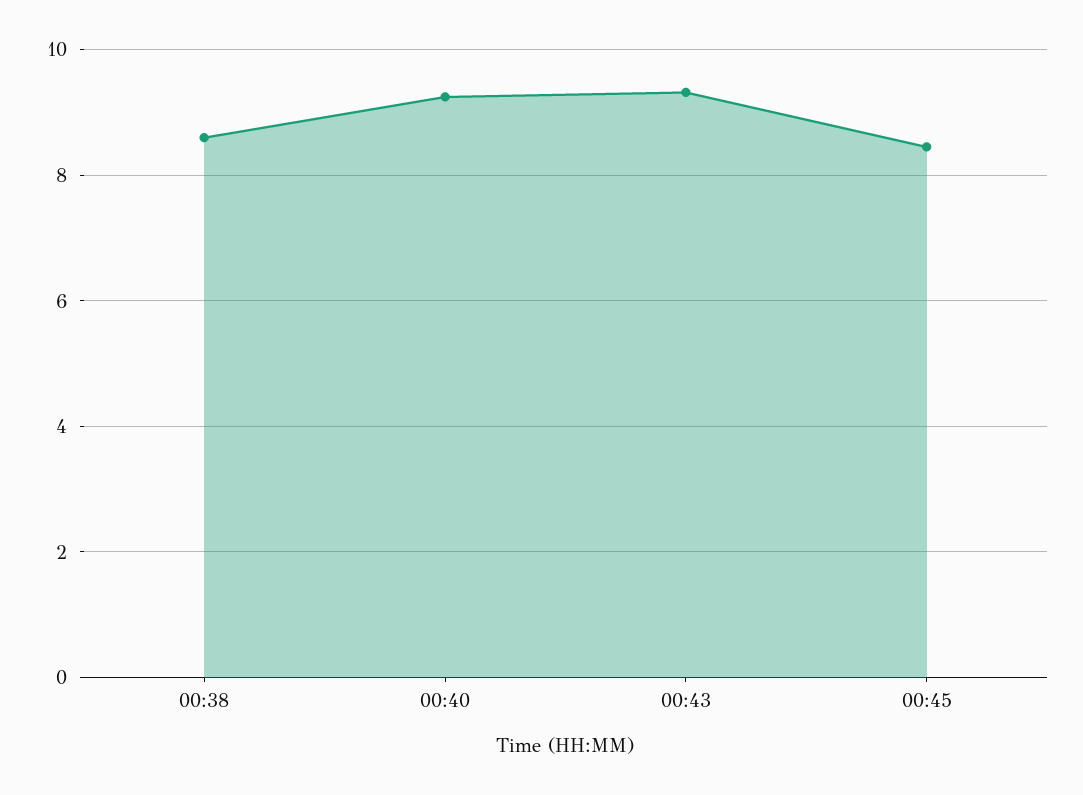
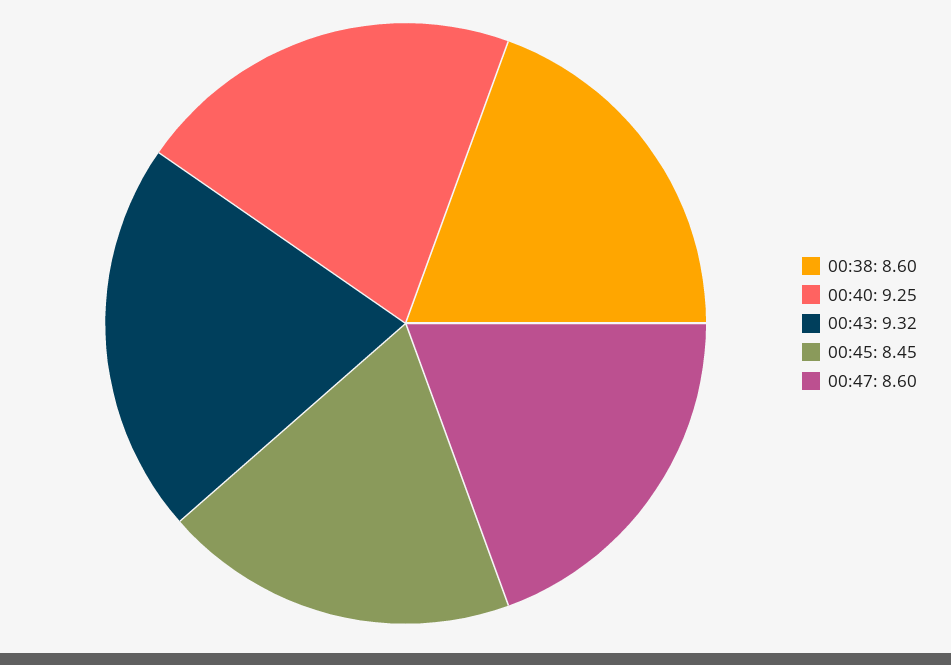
00:47: none -> 8.6

